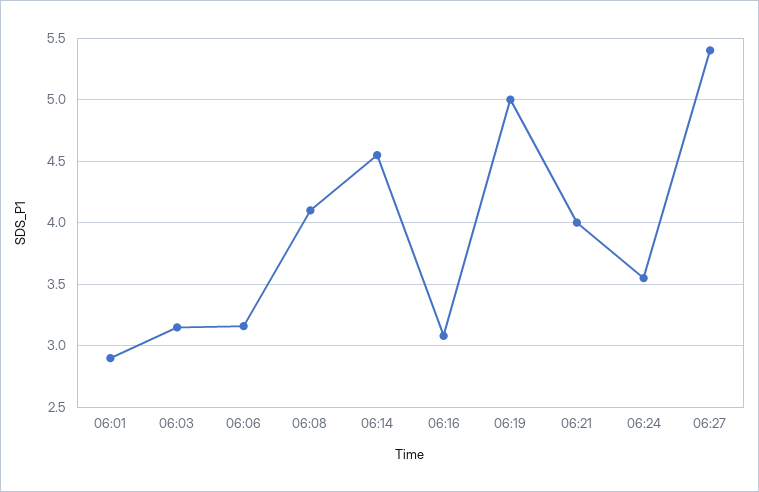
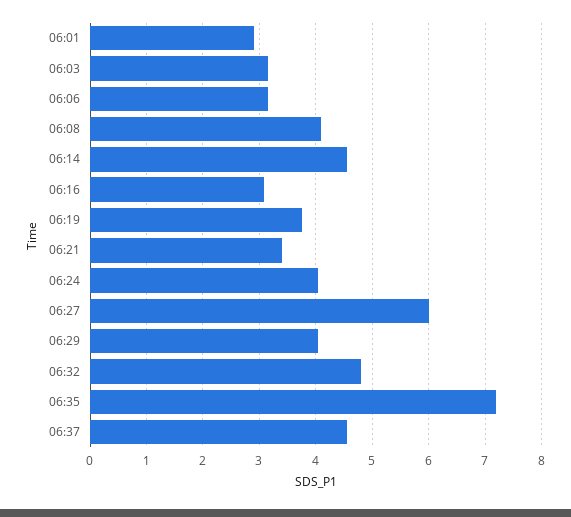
06:19: 5 -> 3.8
06:21: 4 -> 3.4
06:24: 3.55 -> 4
06:27: 5.4 -> 6
06:29: none -> 4
06:32: none -> 4.8
06:35: none -> 7.2
06:37: none -> 4.6

